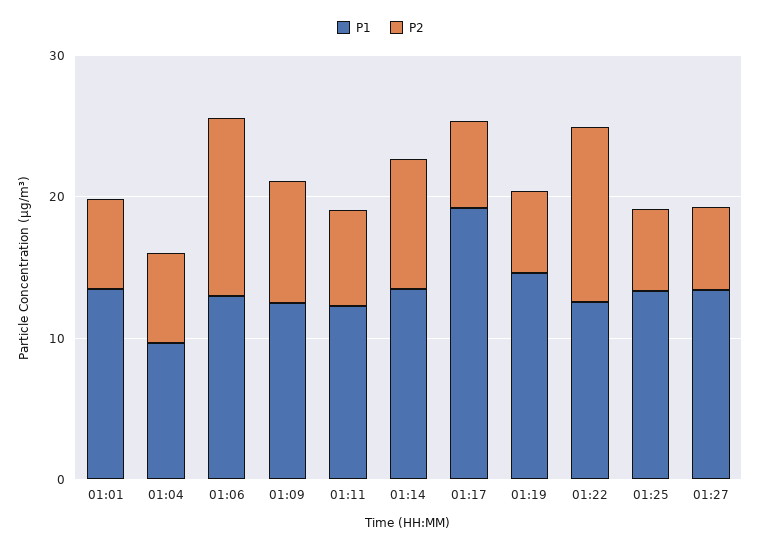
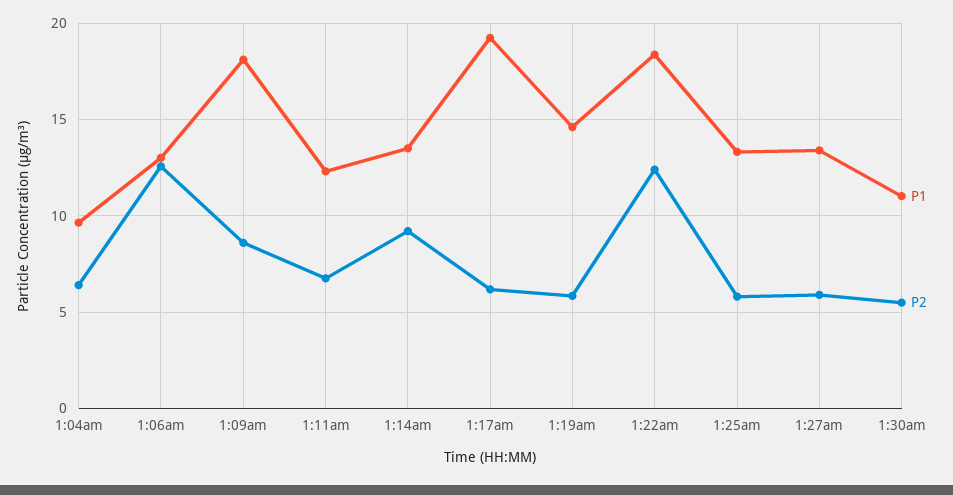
P1, 01:01: 14 -> none
P2, 01:01: 6 -> none
P1, 01:09: 12 -> 18
P1, 01:22: 12 -> 18.5
P1, 1:30am: none -> 11
P2, 1:30am: none -> 5.5

